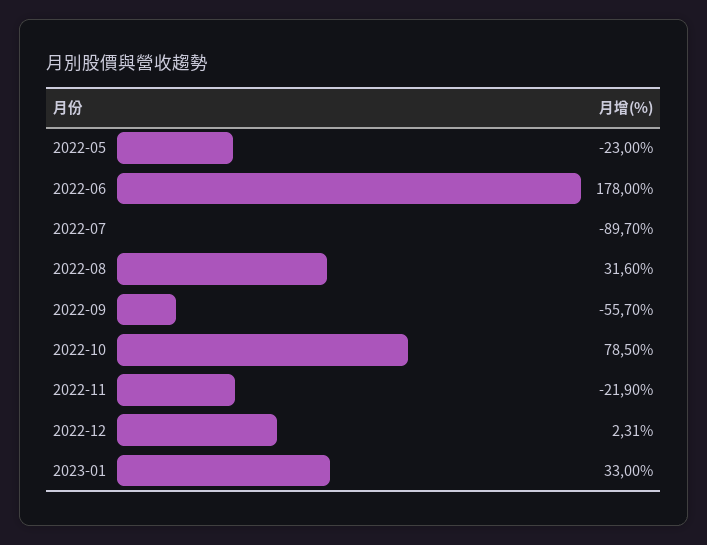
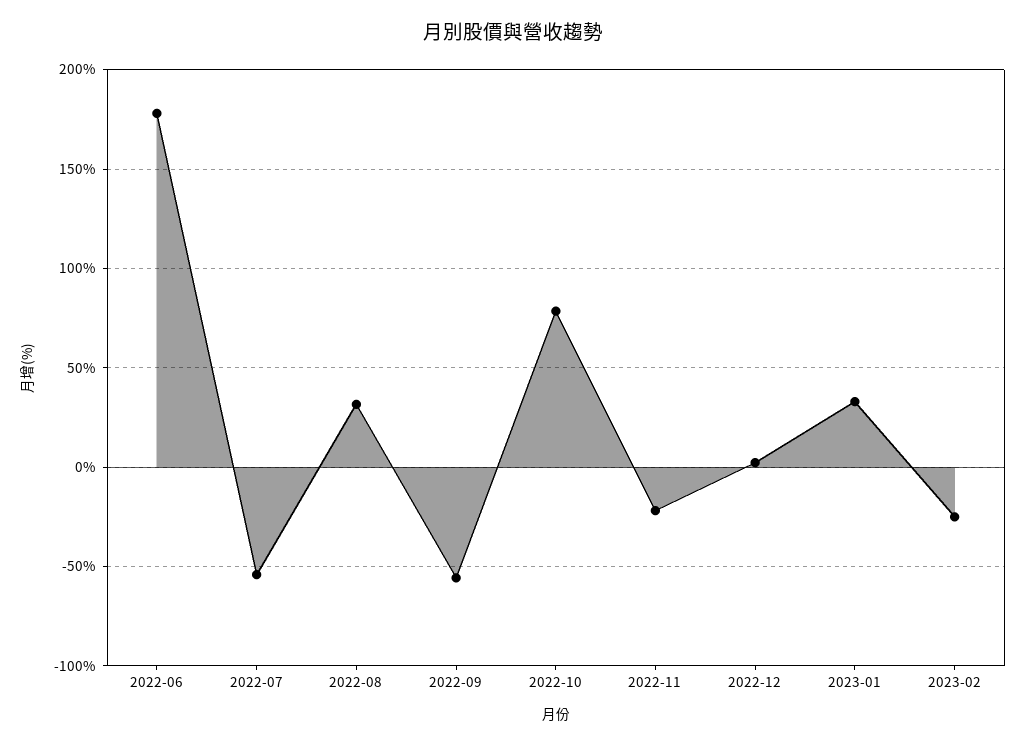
2022-05: -23 -> none
2022-07: -89.7 -> -55
2023-02: none -> -25

